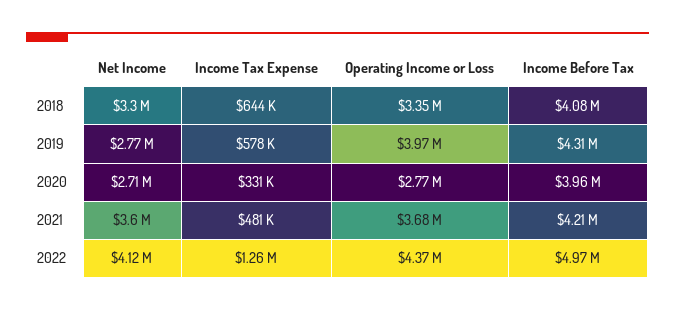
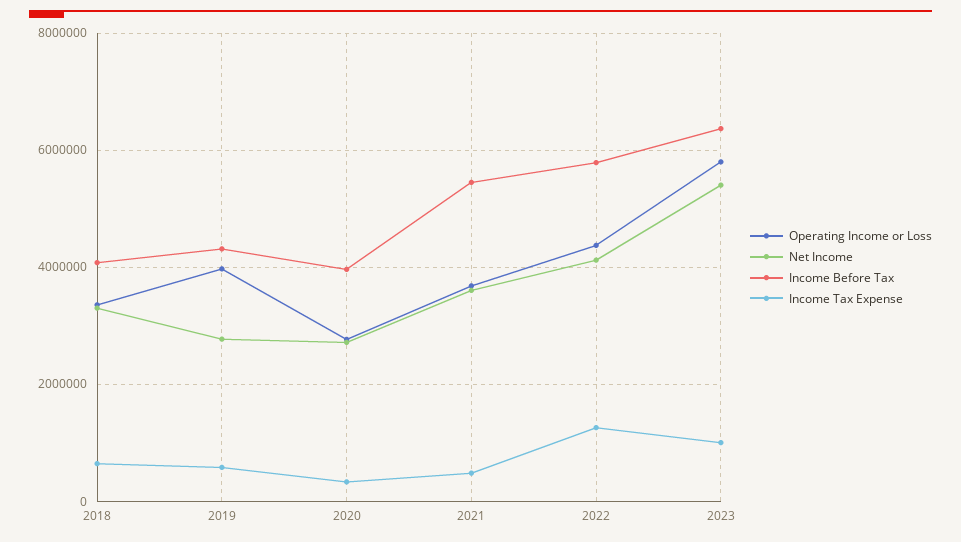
Income Before Tax, 2021: 4210000 -> 5400000
Income Before Tax, 2022: 4970000 -> 5800000
Operating Income or Loss, 2023: none -> 5800000
Net Income, 2023: none -> 5400000
Income Before Tax, 2023: none -> 6400000
Income Tax Expense, 2023: none -> 1000000

